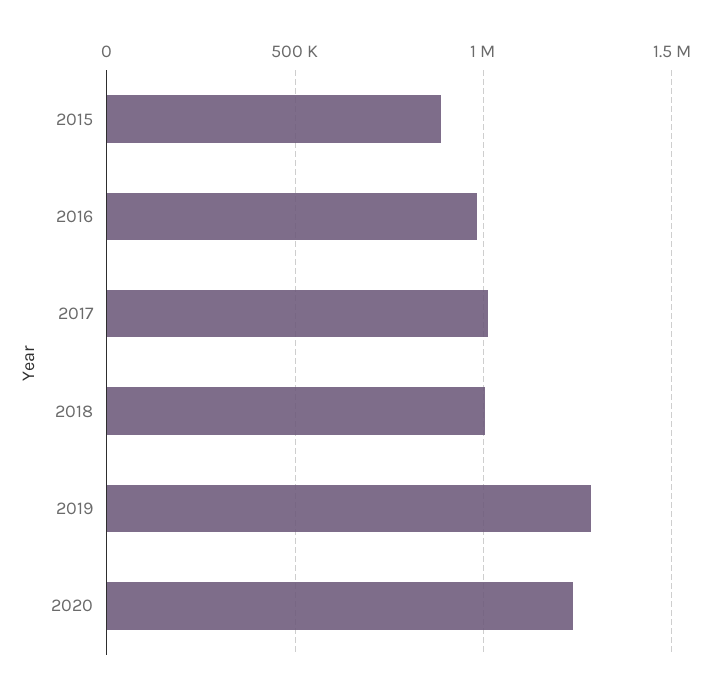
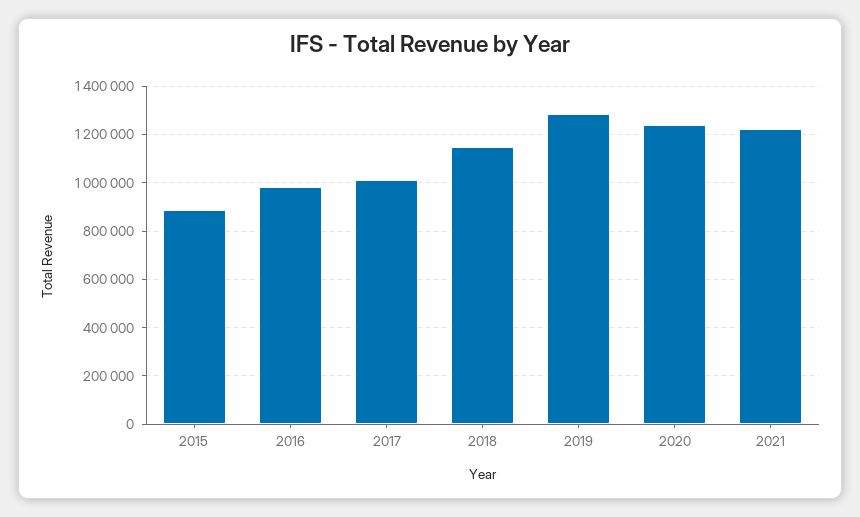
2018: 1000000 -> 1150000
2021: none -> 1225000

